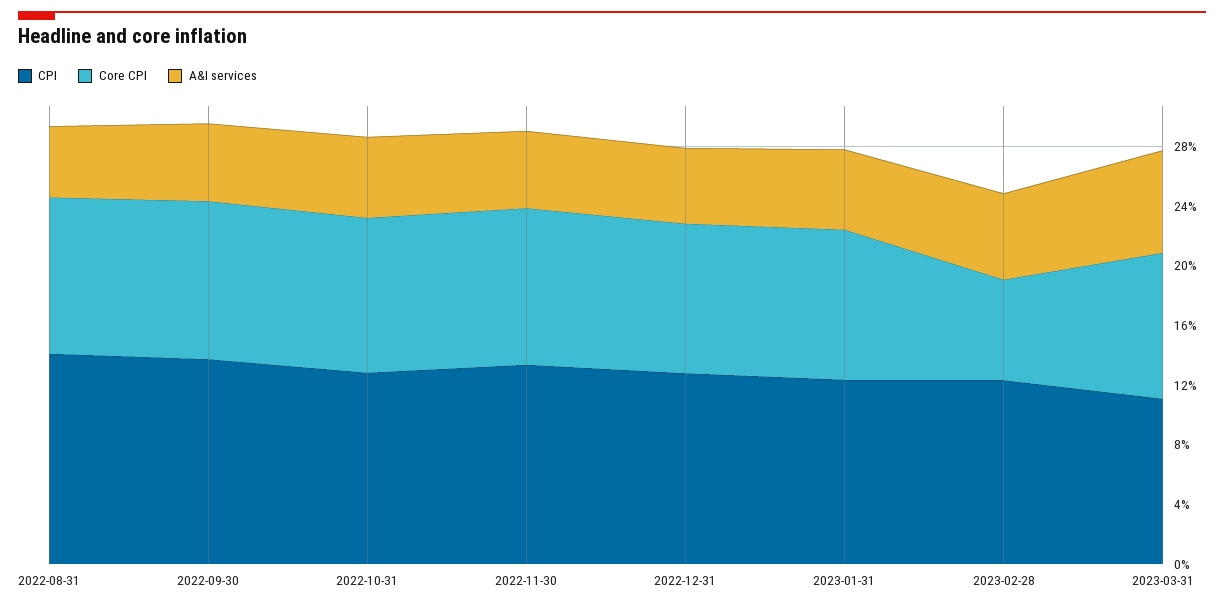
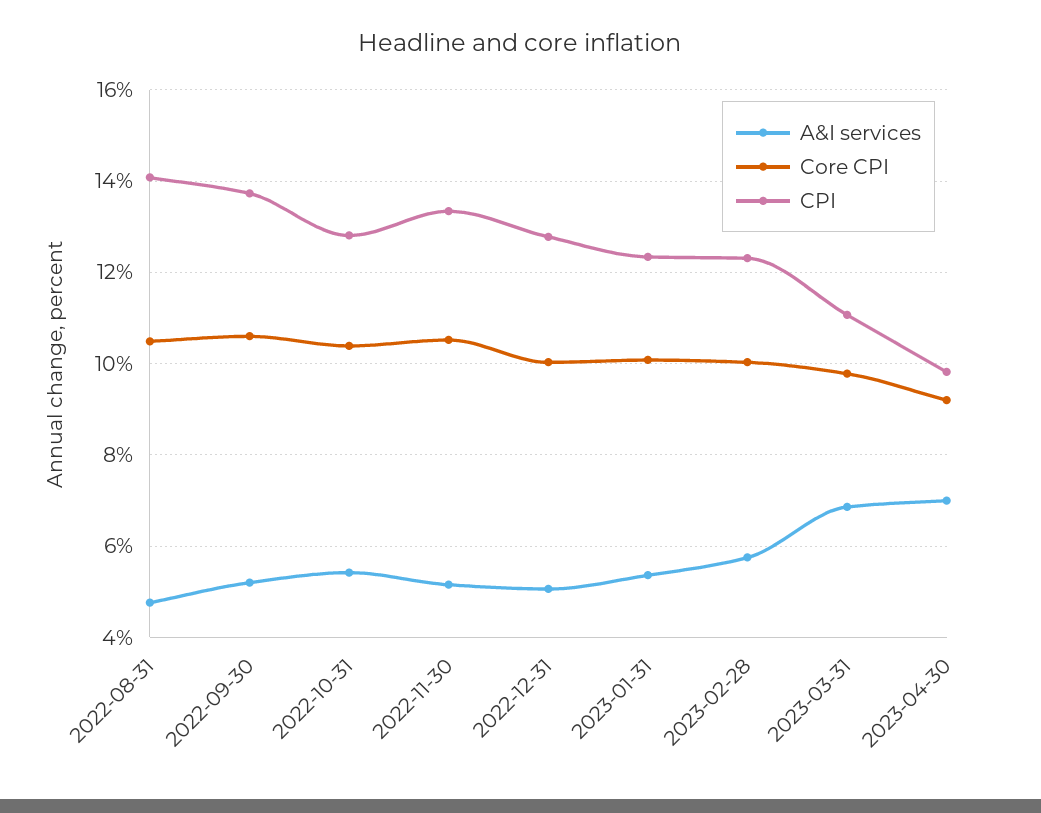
Core CPI, 2023-02-28: 7 -> 10
A&I services, 2023-04-30: none -> 7
Core CPI, 2023-04-30: none -> 9.2
CPI, 2023-04-30: none -> 9.8

